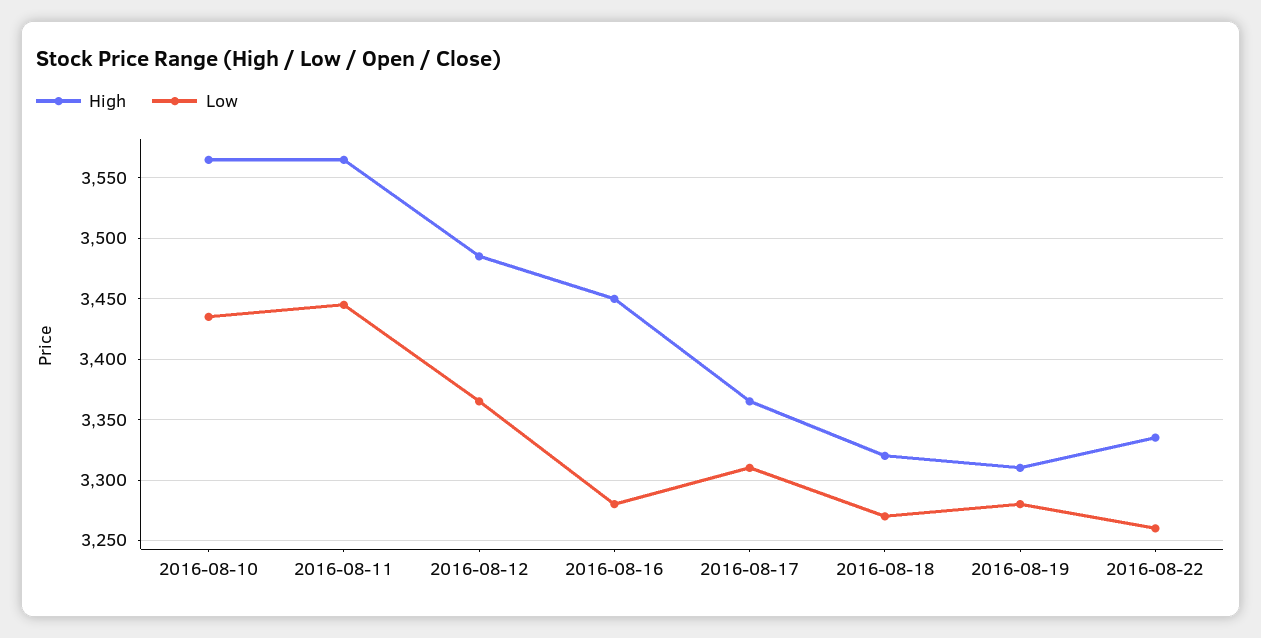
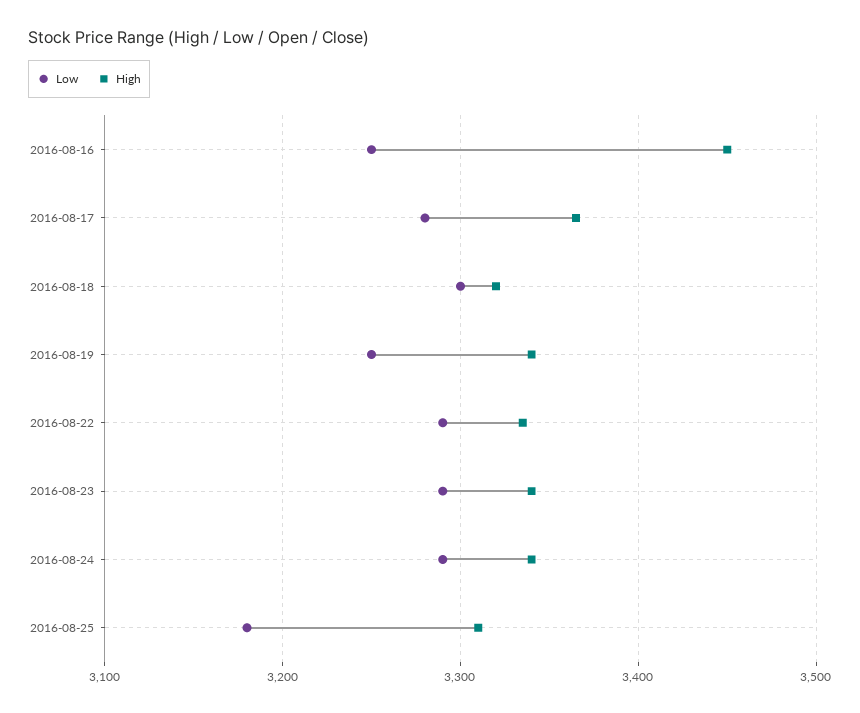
High, 2016-08-10: 3565 -> none
Low, 2016-08-10: 3435 -> none
High, 2016-08-11: 3565 -> none
Low, 2016-08-11: 3445 -> none
High, 2016-08-12: 3485 -> none
Low, 2016-08-12: 3365 -> none
Low, 2016-08-16: 3280 -> 3250
Low, 2016-08-17: 3310 -> 3280
Low, 2016-08-18: 3270 -> 3300
High, 2016-08-19: 3310 -> 3340
Low, 2016-08-19: 3280 -> 3250
Low, 2016-08-22: 3260 -> 3290
Low, 2016-08-23: none -> 3290
High, 2016-08-23: none -> 3340
Low, 2016-08-24: none -> 3290
High, 2016-08-24: none -> 3340
Low, 2016-08-25: none -> 3180
High, 2016-08-25: none -> 3310

